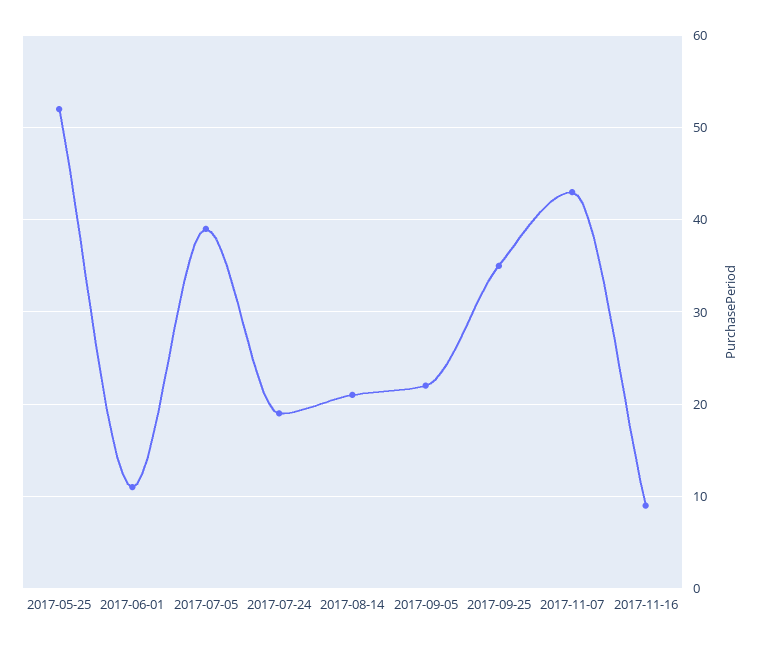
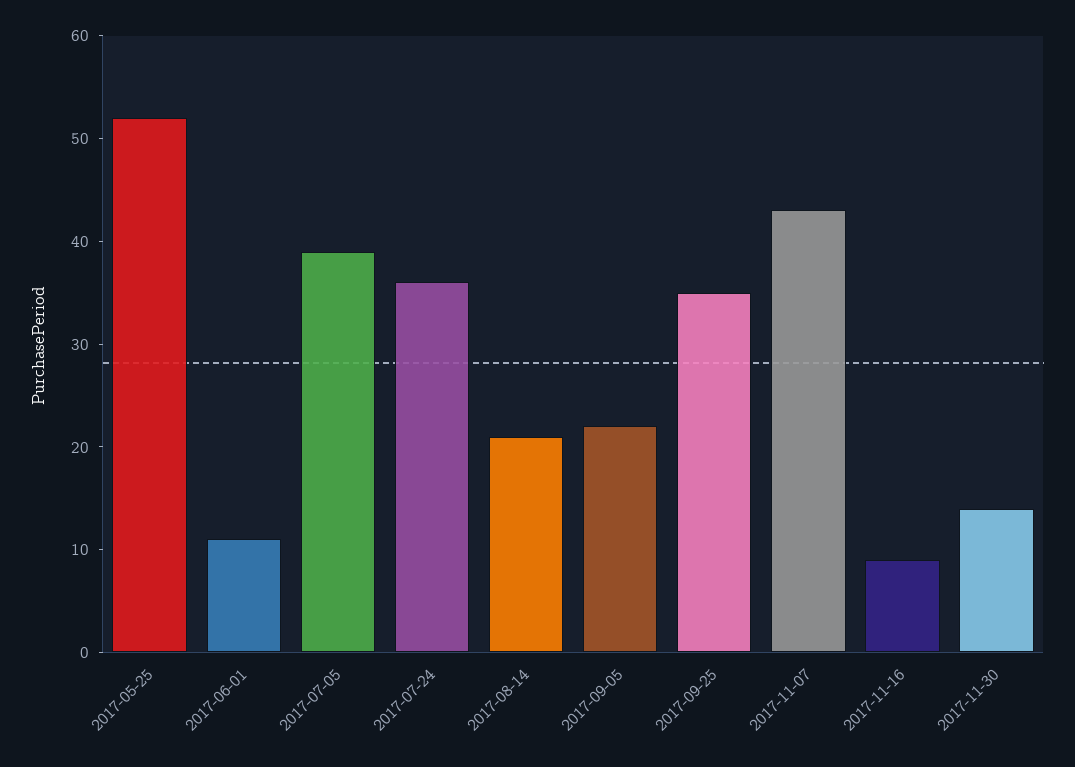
2017-07-24: 19 -> 36
2017-11-30: none -> 14

